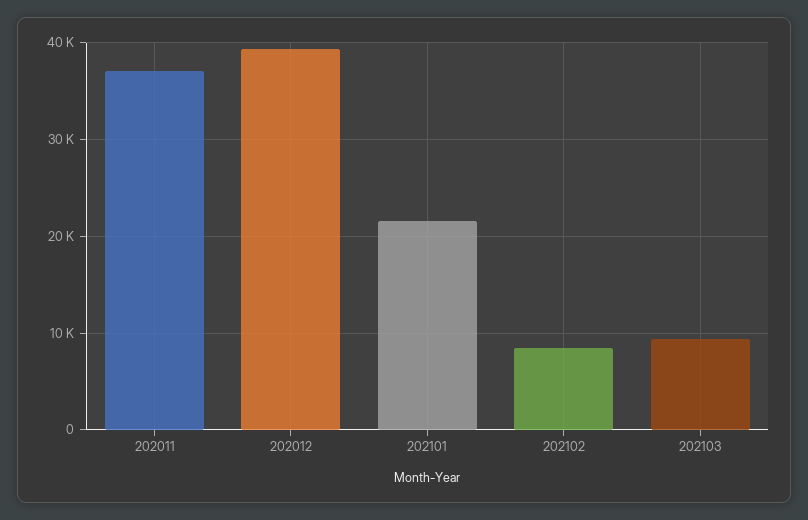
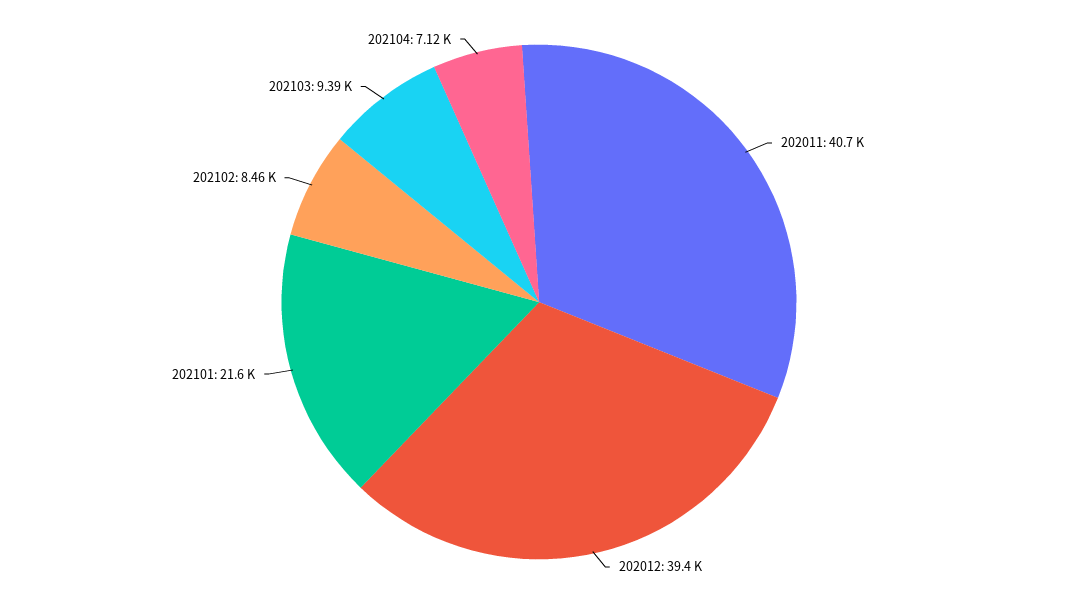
202011: 37000 -> 40700
202104: none -> 7120

